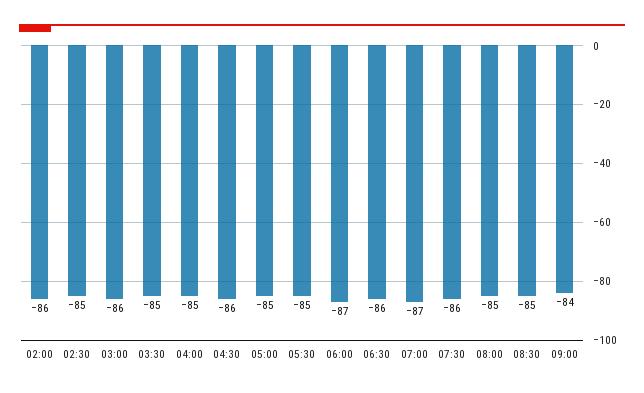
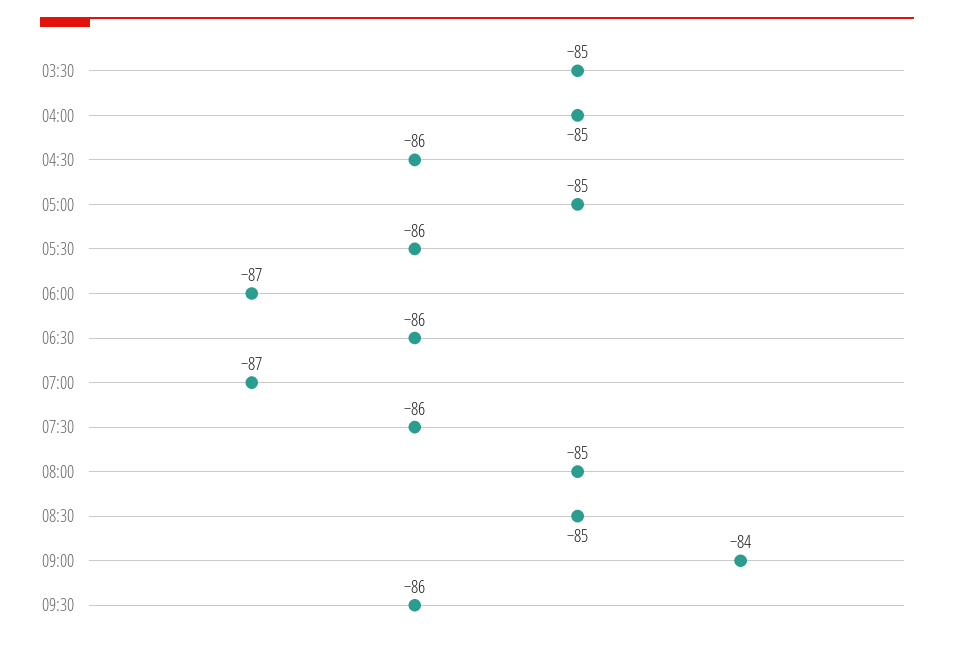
02:00: -86 -> none
02:30: -85 -> none
03:00: -86 -> none
05:30: -85 -> -86
09:30: none -> -86

